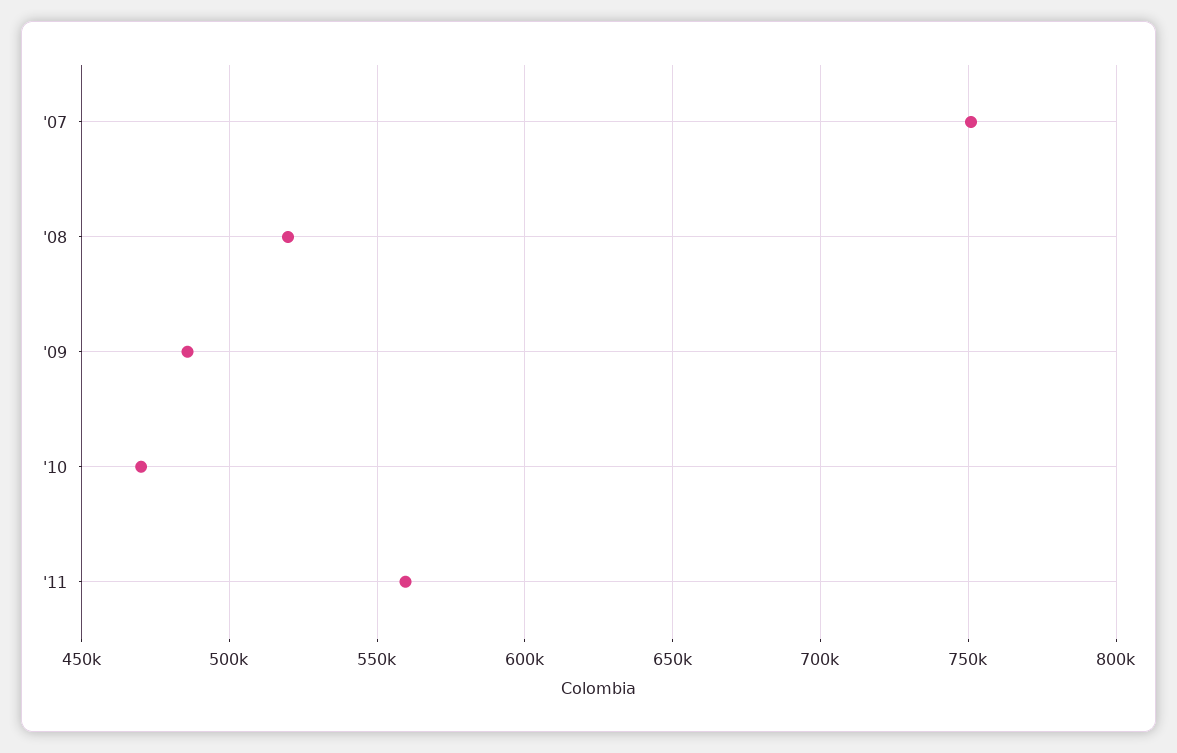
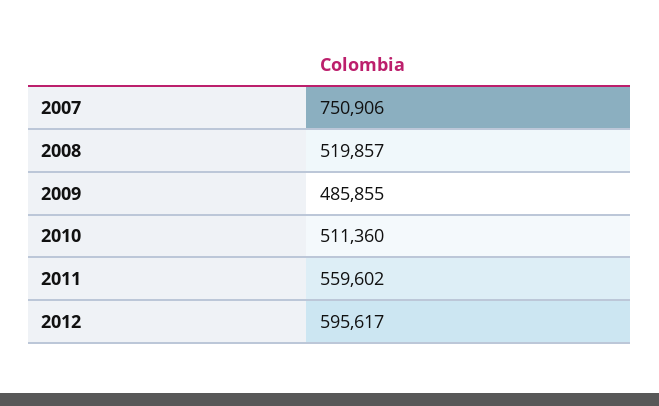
'10: 470000 -> 511360
2012: none -> 595617

